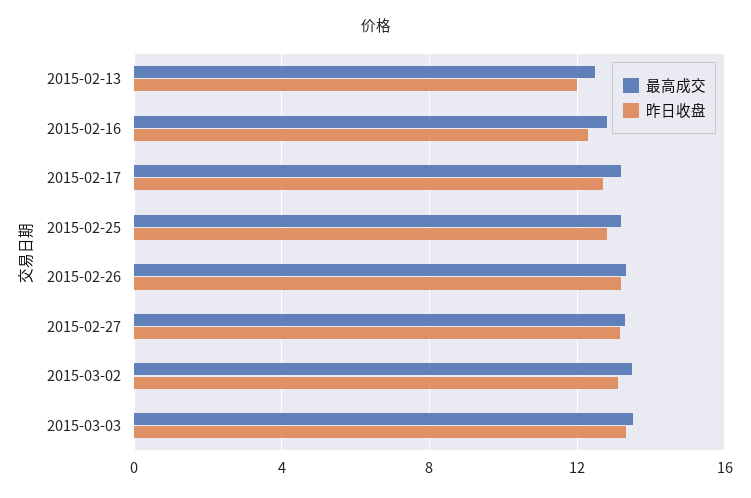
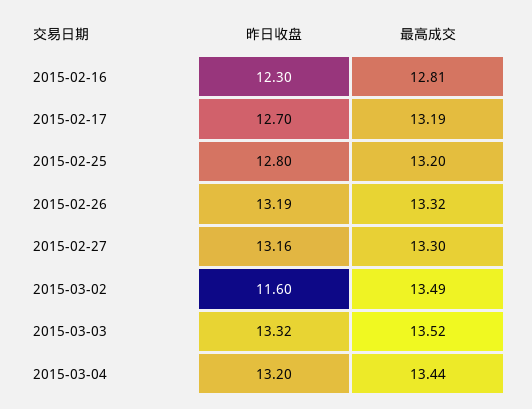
最高成交, 2015-02-13: 12.5 -> none
昨日收盘, 2015-02-13: 12 -> none
昨日收盘, 2015-03-02: 13 -> 11.6
昨日收盘, 2015-03-04: none -> 13.2
最高成交, 2015-03-04: none -> 13.44

